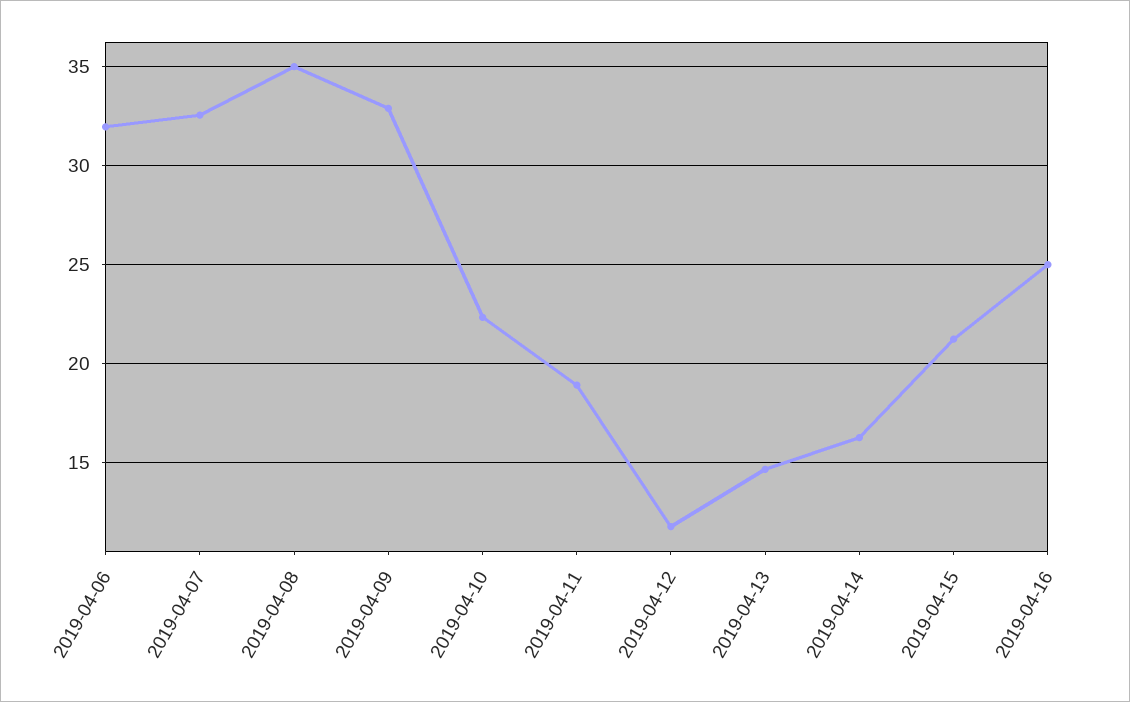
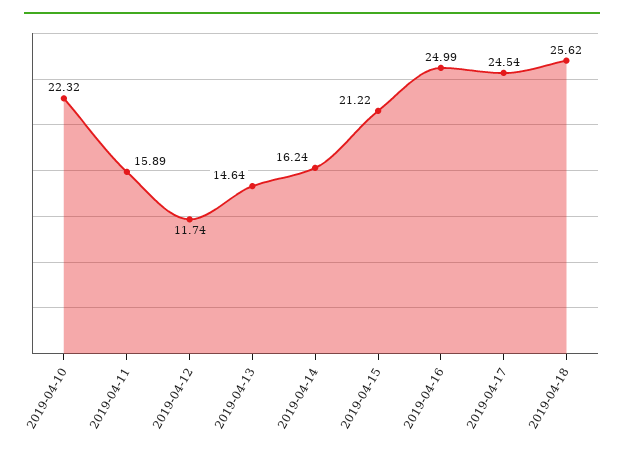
2019-04-06: 32 -> none
2019-04-07: 32.5 -> none
2019-04-08: 35 -> none
2019-04-09: 33 -> none
2019-04-11: 19 -> 15.89
2019-04-17: none -> 24.54
2019-04-18: none -> 25.62

